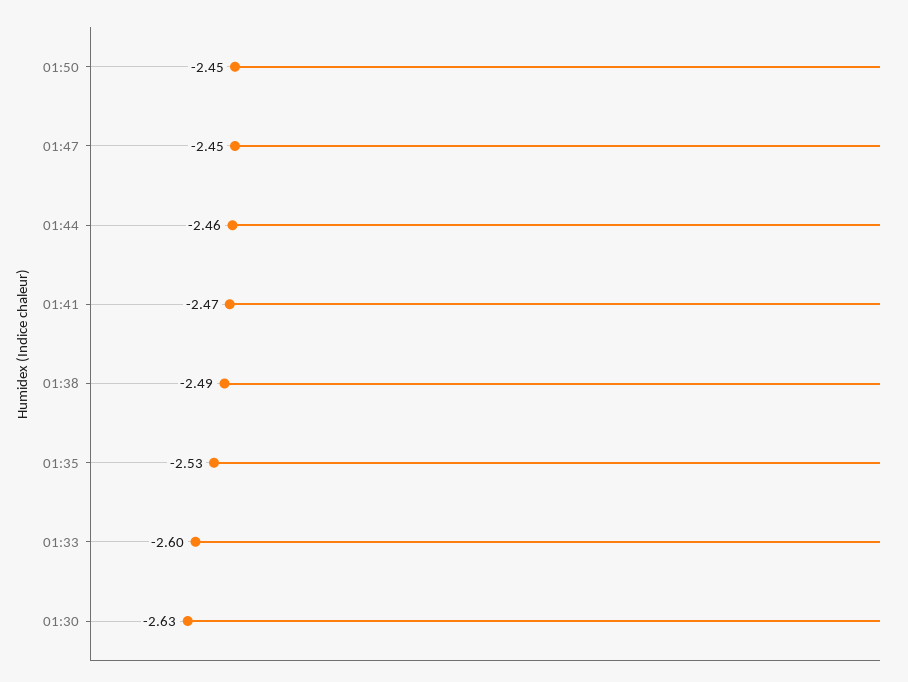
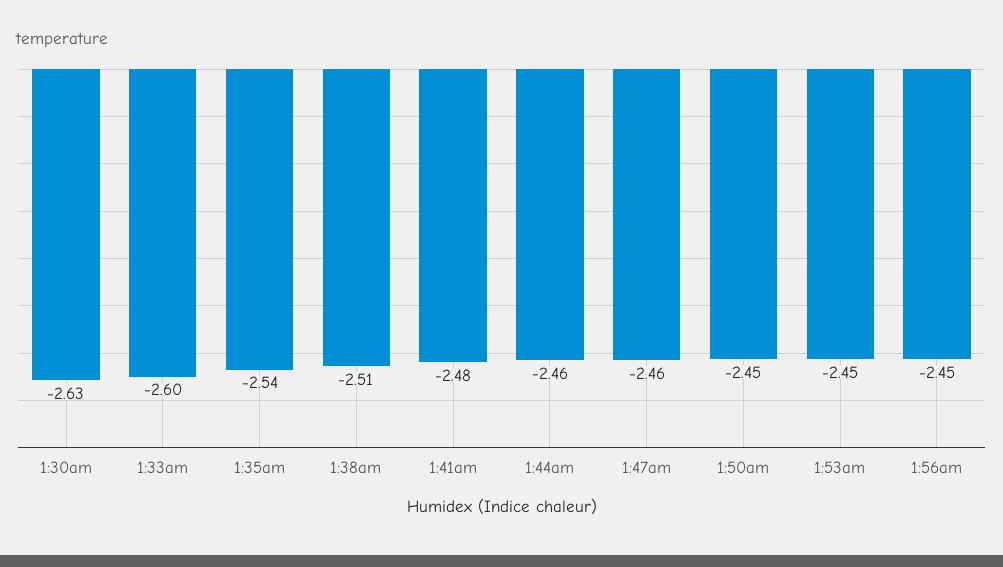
01:47: -2.45 -> -2.46
01:41: -2.47 -> -2.48
01:38: -2.49 -> -2.51
01:35: -2.53 -> -2.54
1:53am: none -> -2.45
1:56am: none -> -2.45

